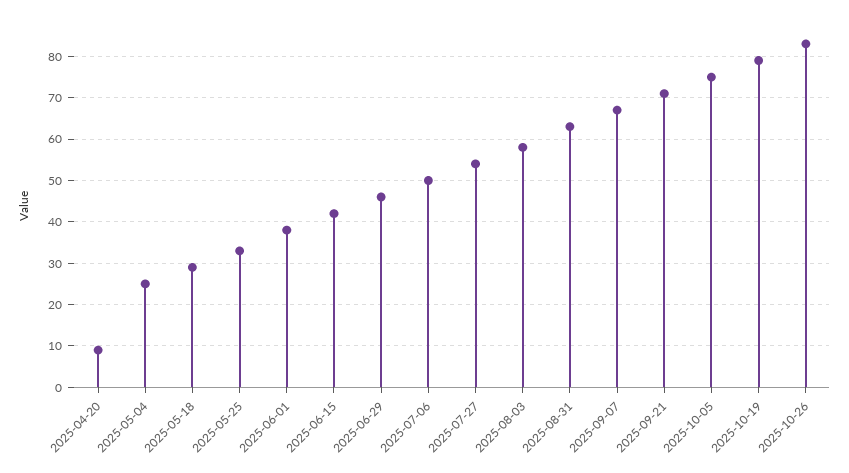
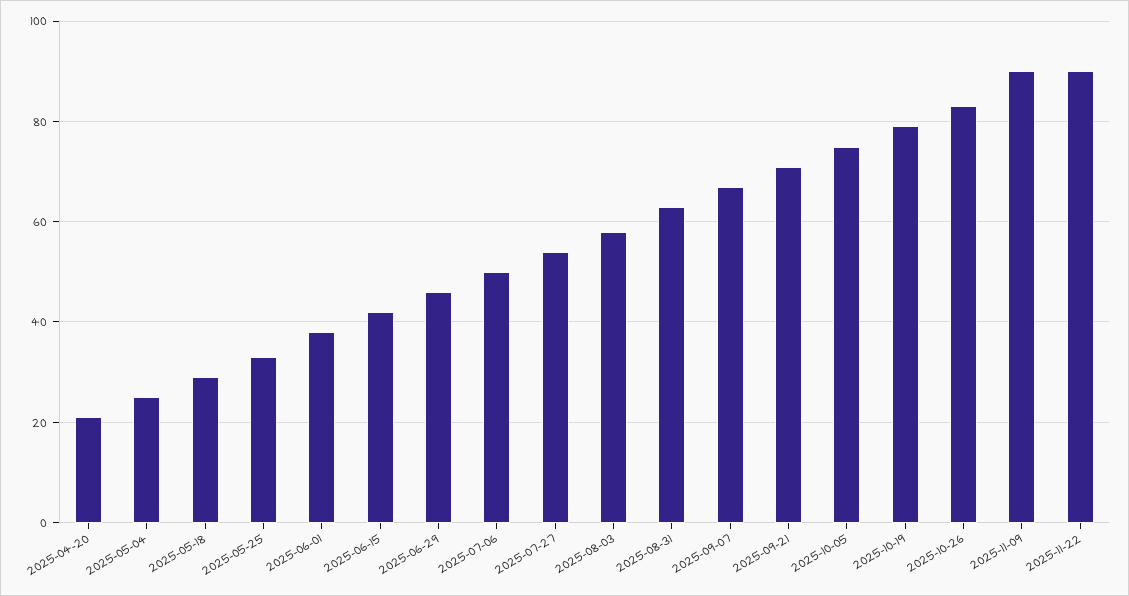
2025-04-20: 10 -> 20
2025-11-09: none -> 90
2025-11-22: none -> 90

